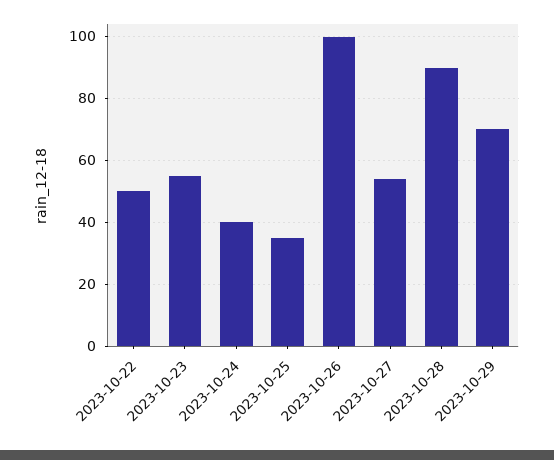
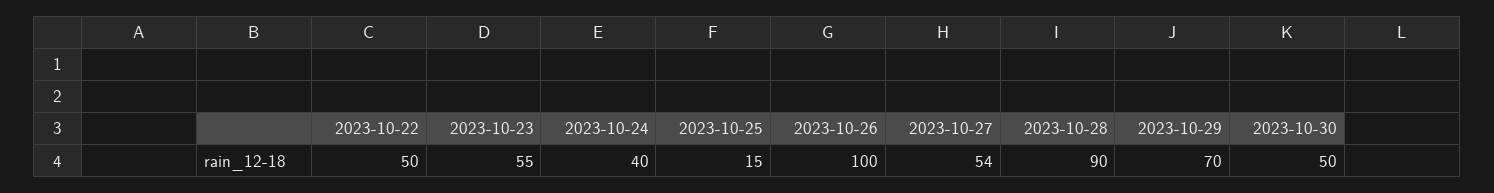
2023-10-25: 35 -> 15
2023-10-30: none -> 50

